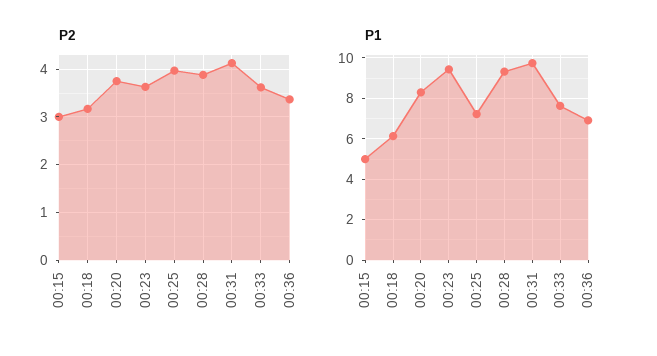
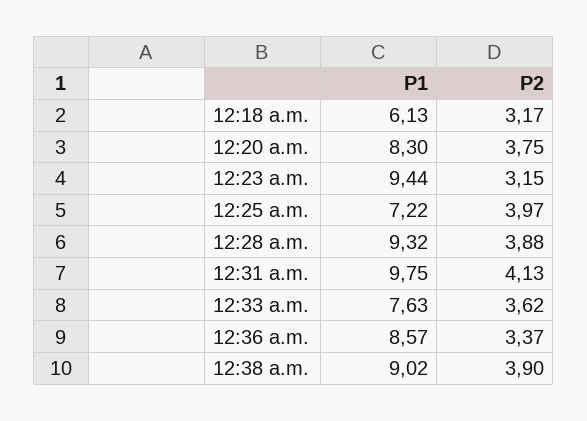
P2, 00:15: 3 -> none
P2, 00:23: 3.6 -> 3.15
P1, 00:15: 5 -> none
P1, 00:36: 7 -> 8.57
P1, 12:38 a.m.: none -> 9.02
P2, 12:38 a.m.: none -> 3.9

